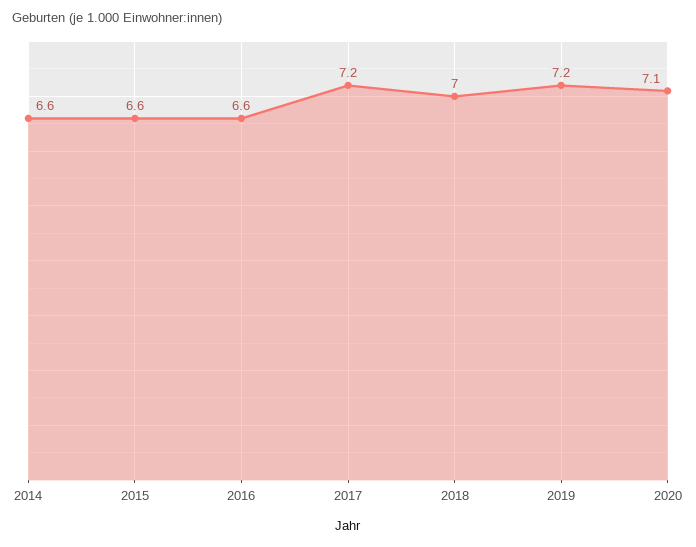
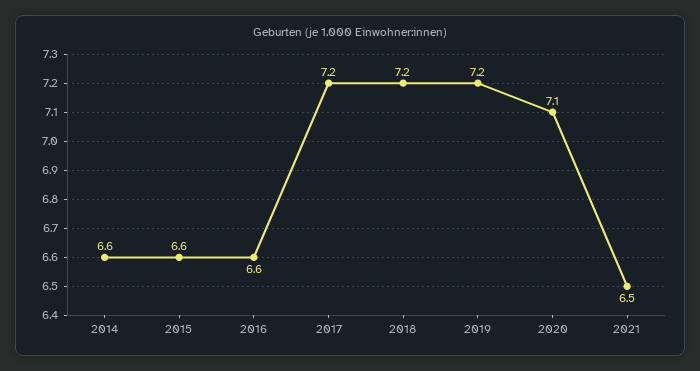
2018: 7 -> 7.2
2021: none -> 6.5

